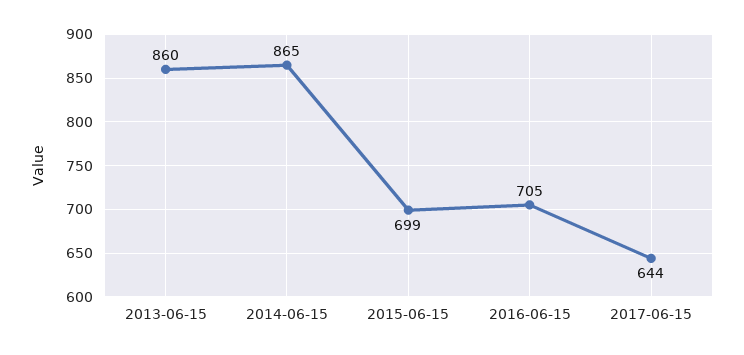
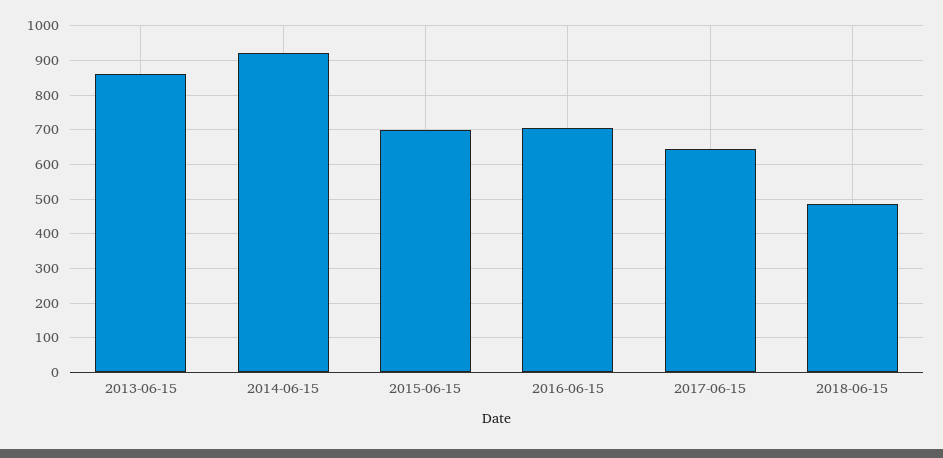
2014-06-15: 865 -> 920
2018-06-15: none -> 480

